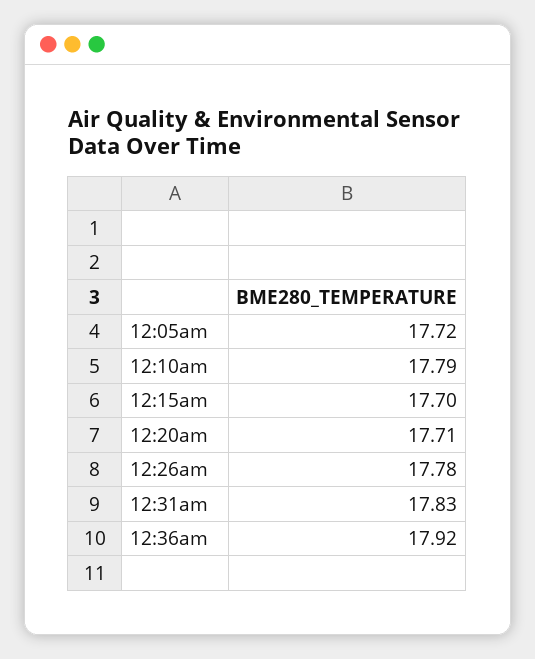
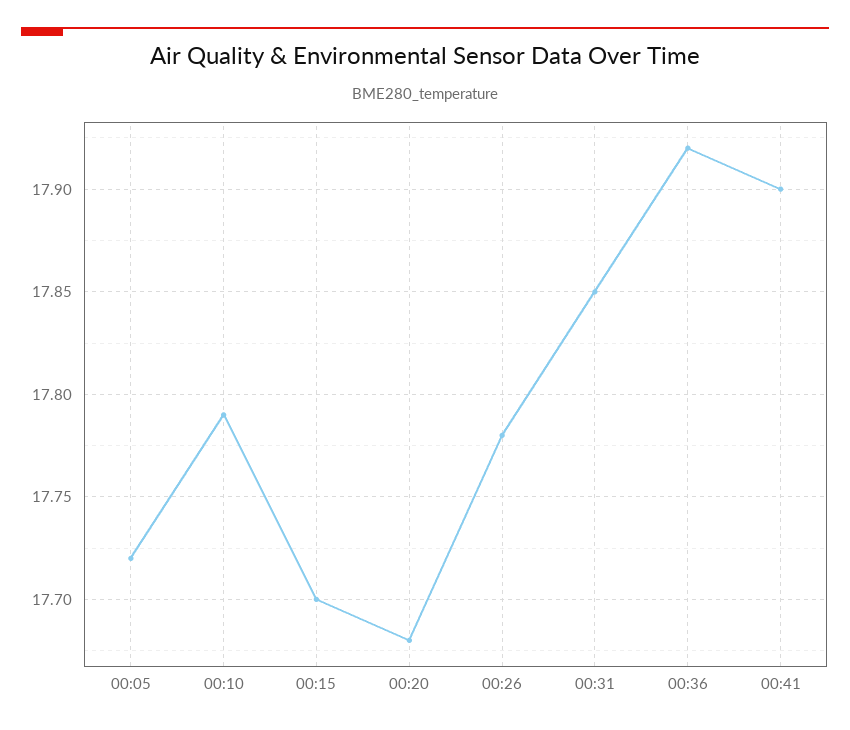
12:20am: 17.71 -> 17.68
12:31am: 17.83 -> 17.85
00:41: none -> 17.9

